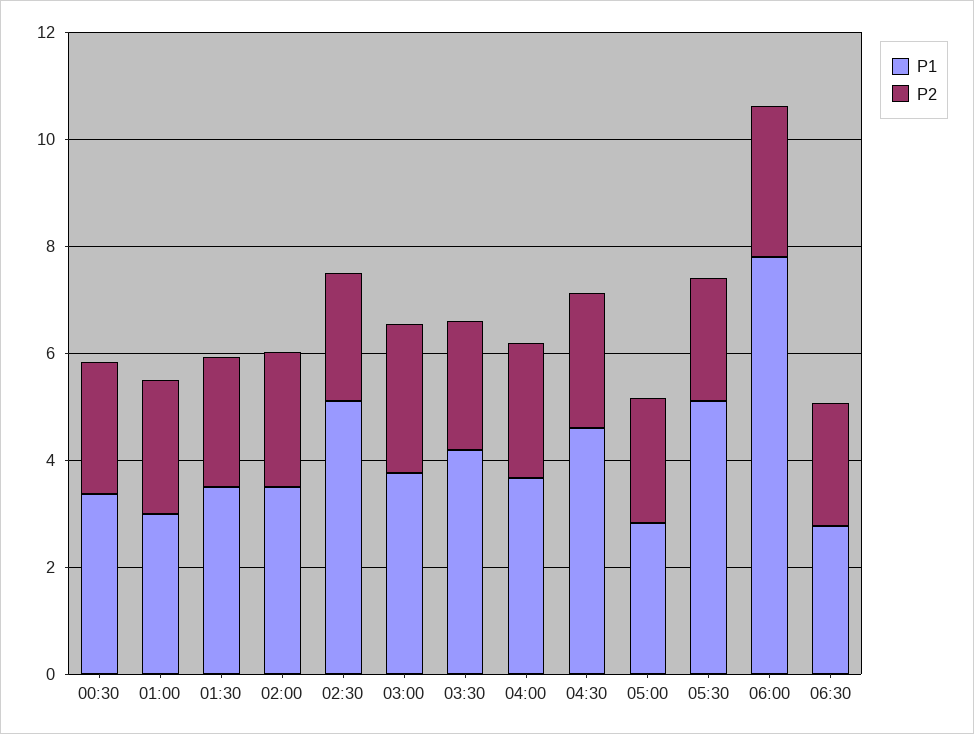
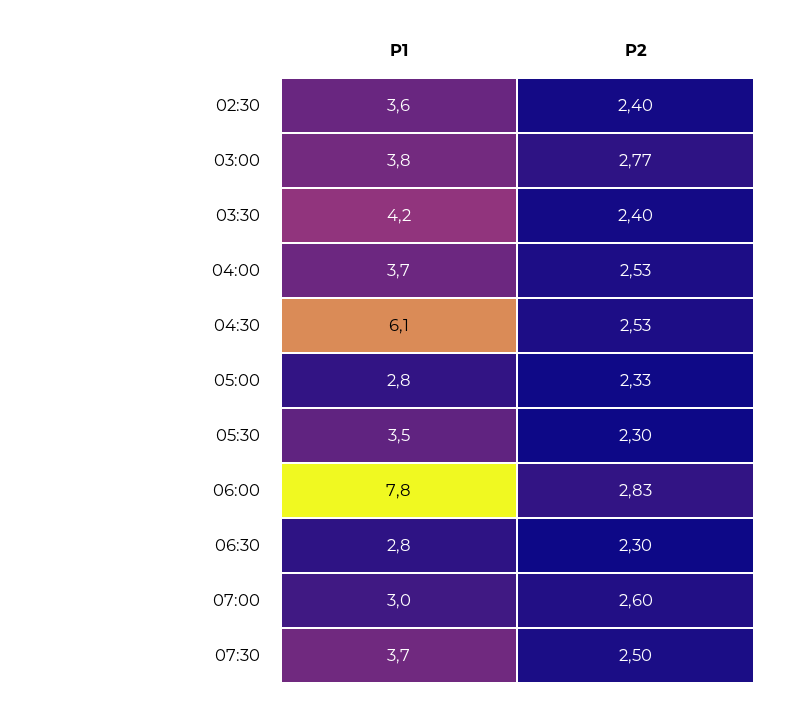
P1, 00:30: 3.5 -> none
P2, 00:30: 2.5 -> none
P1, 01:00: 3 -> none
P2, 01:00: 2.5 -> none
P1, 01:30: 3.5 -> none
P2, 01:30: 2.5 -> none
P1, 02:00: 3.5 -> none
P2, 02:00: 2.5 -> none
P1, 02:30: 5 -> 3.6
P1, 04:30: 4.5 -> 6.1
P1, 05:30: 5 -> 3.5
P1, 07:00: none -> 3
P2, 07:00: none -> 2.6
P1, 07:30: none -> 3.7
P2, 07:30: none -> 2.5

